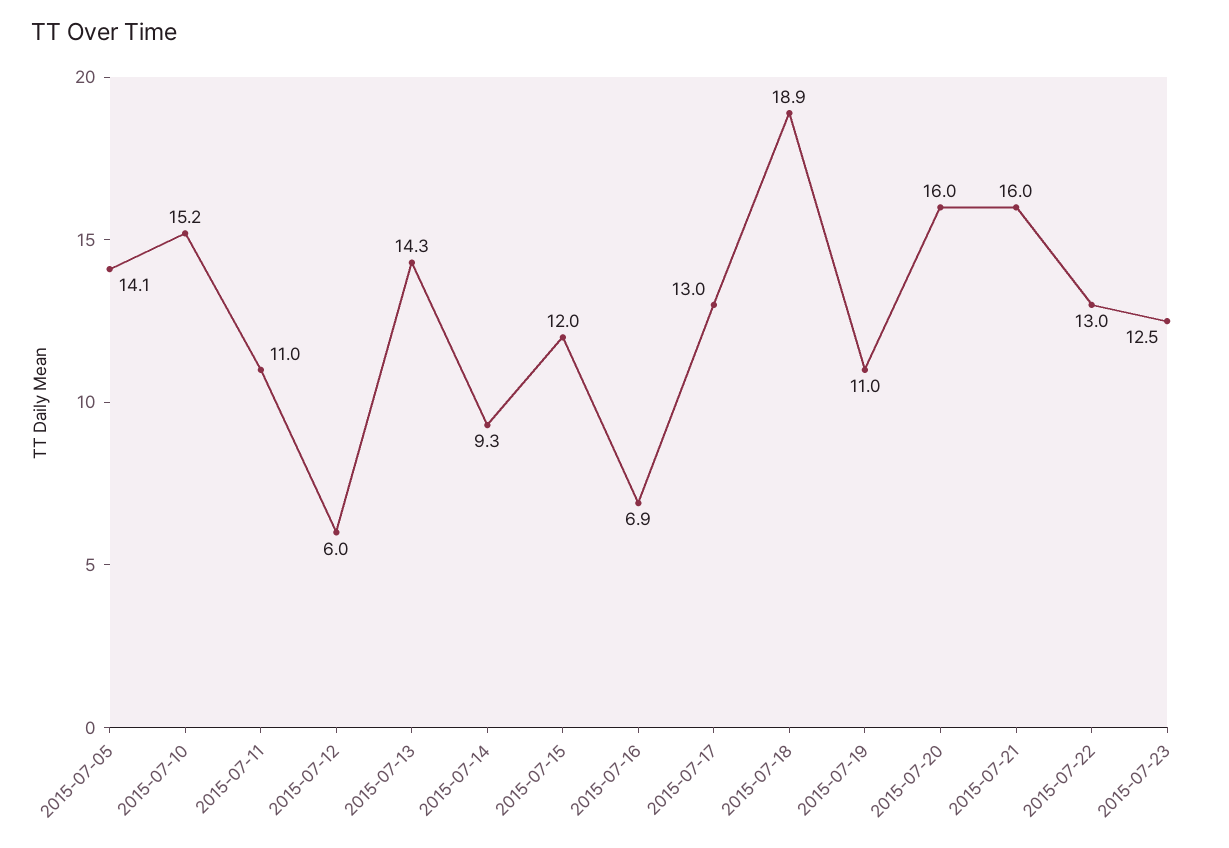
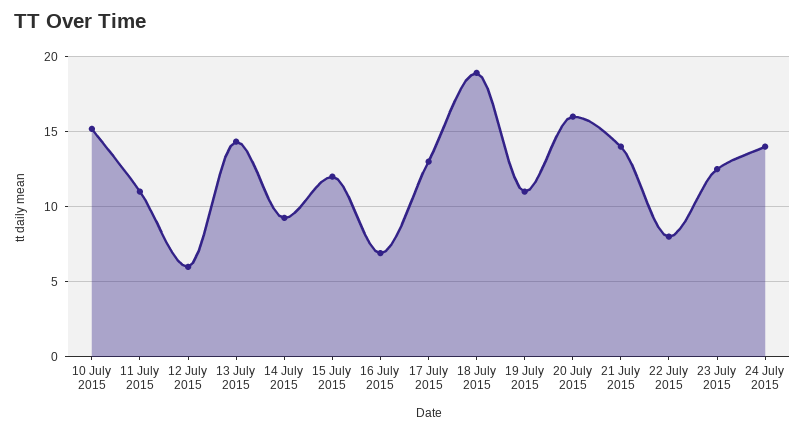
2015-07-05: 14.1 -> none
2015-07-21: 16 -> 14
2015-07-22: 13 -> 8
24 July 2015: none -> 14

